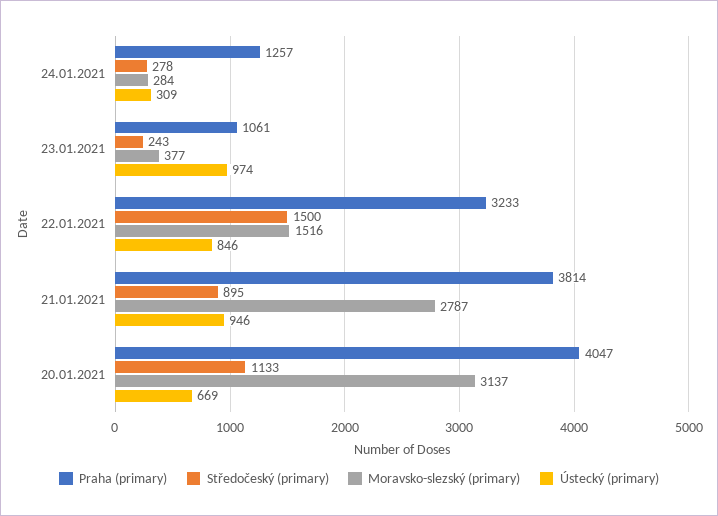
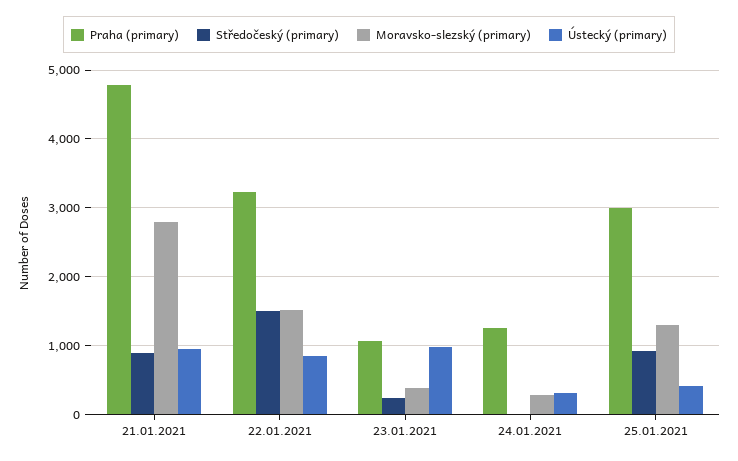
Středočeský (primary), 24.01.2021: 278 -> 0
Praha (primary), 21.01.2021: 3814 -> 4800
Praha (primary), 20.01.2021: 4047 -> none
Středočeský (primary), 20.01.2021: 1133 -> none
Moravsko-slezský (primary), 20.01.2021: 3137 -> none
Ústecký (primary), 20.01.2021: 669 -> none
Praha (primary), 25.01.2021: none -> 3000
Středočeský (primary), 25.01.2021: none -> 900
Moravsko-slezský (primary), 25.01.2021: none -> 1300
Ústecký (primary), 25.01.2021: none -> 400

